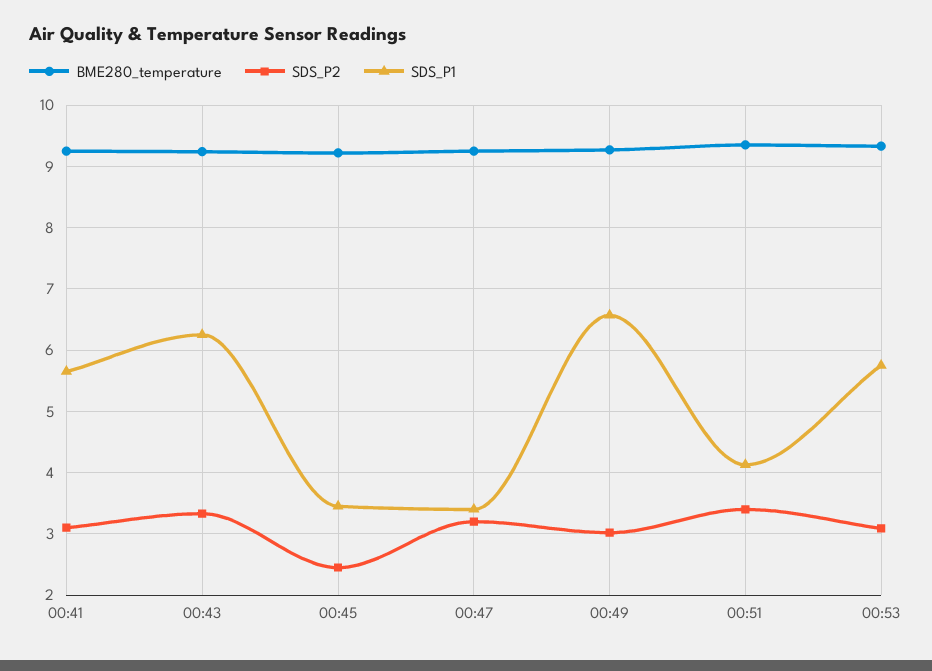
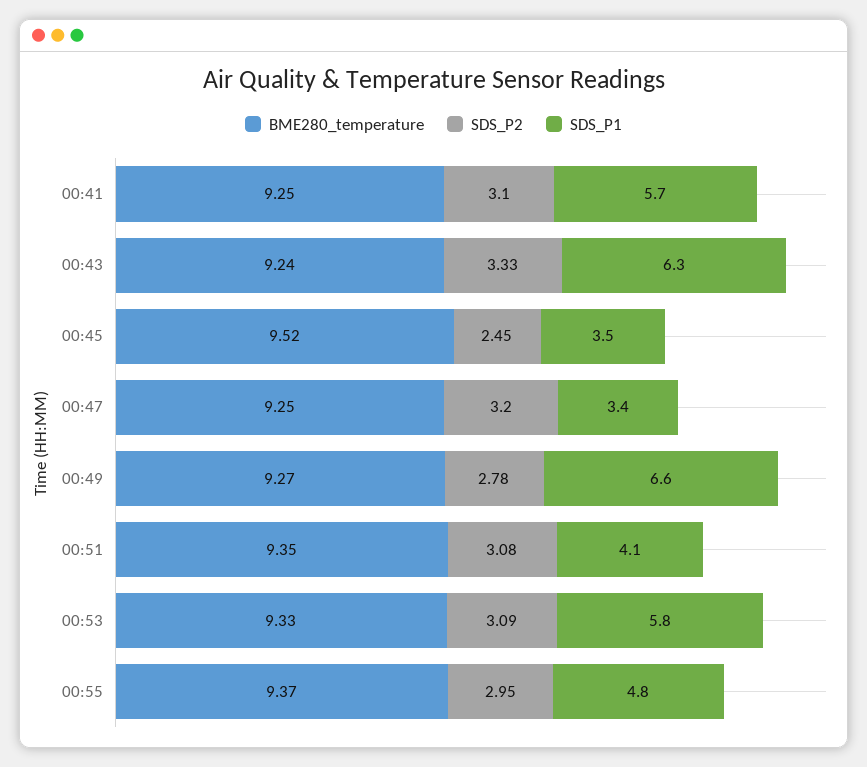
BME280_temperature, 00:45: 9.2 -> 9.52
SDS_P2, 00:49: 3 -> 2.78
SDS_P2, 00:51: 3.4 -> 3.08
BME280_temperature, 00:55: none -> 9.37
SDS_P2, 00:55: none -> 2.95
SDS_P1, 00:55: none -> 4.8

